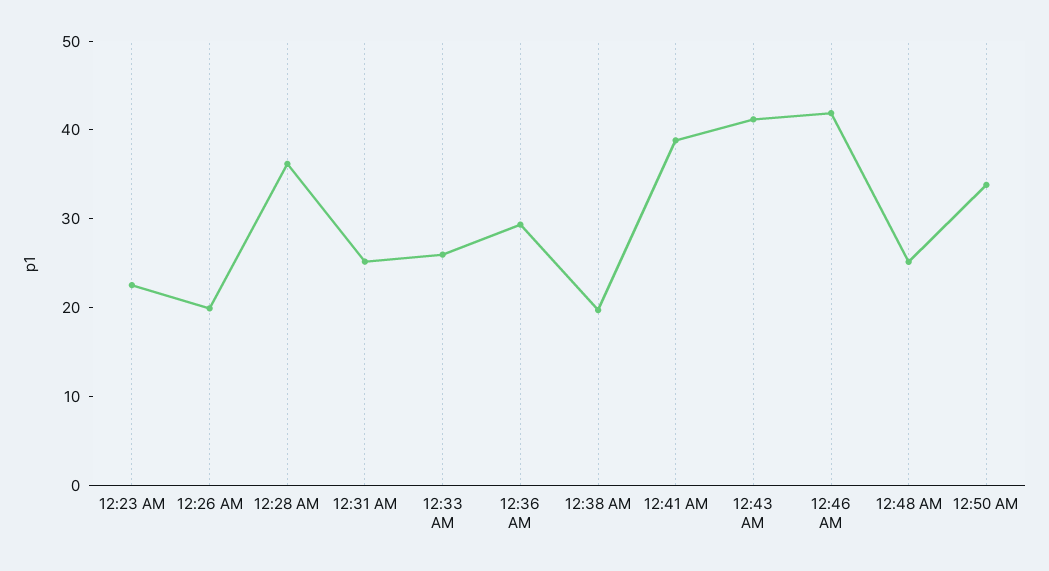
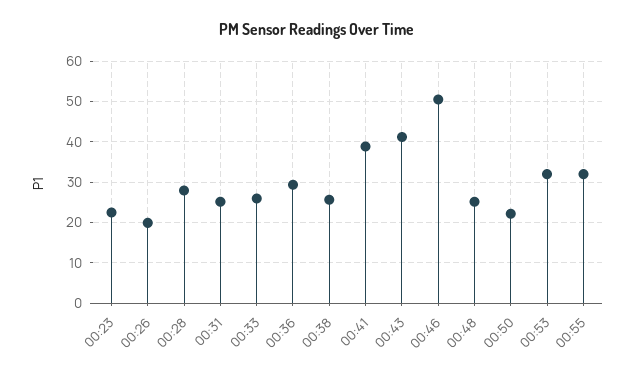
12:28 AM: 36 -> 28
12:38 AM: 20 -> 26
12:46 AM: 42 -> 50
12:50 AM: 34 -> 22
00:53: none -> 32
00:55: none -> 32

